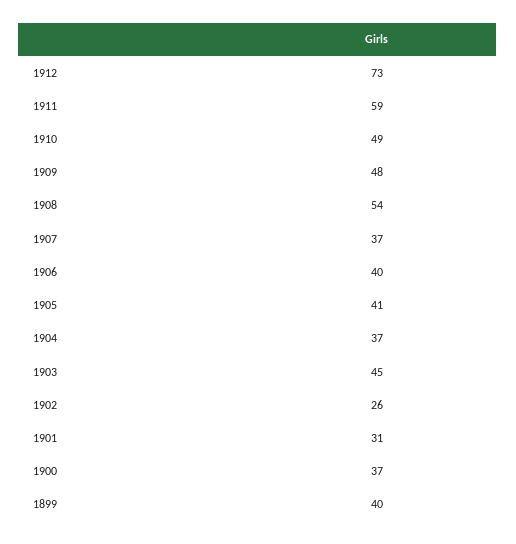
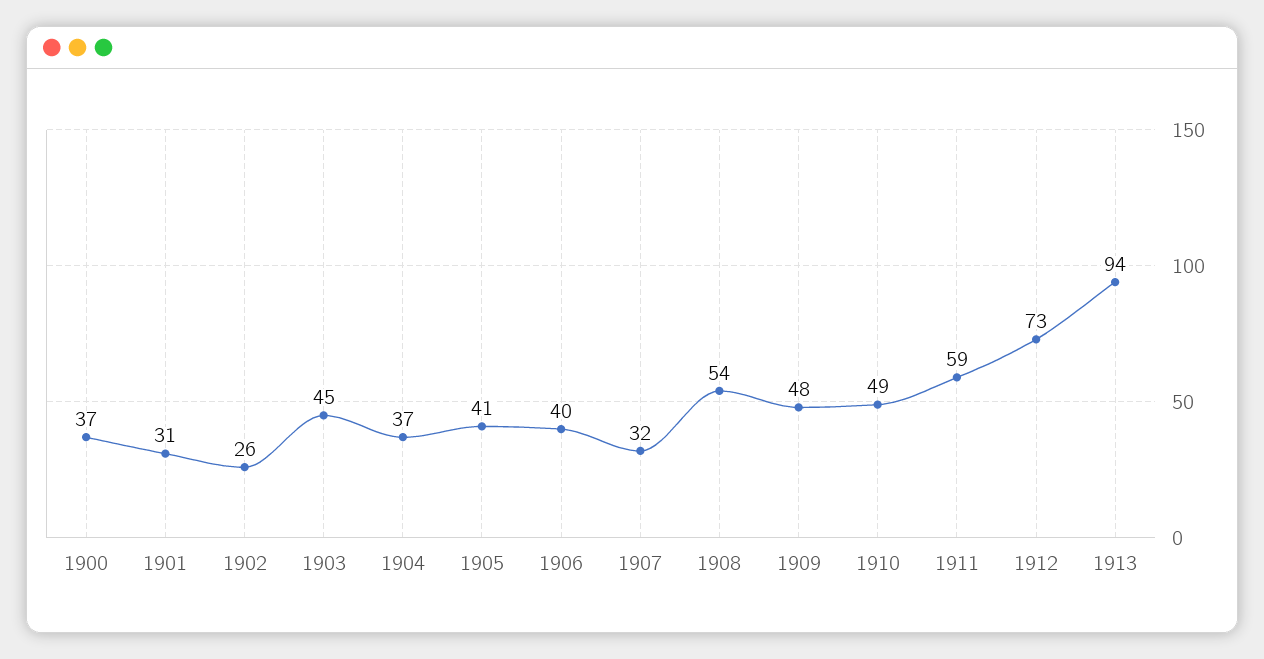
1907: 37 -> 32
1899: 40 -> none
1913: none -> 94

